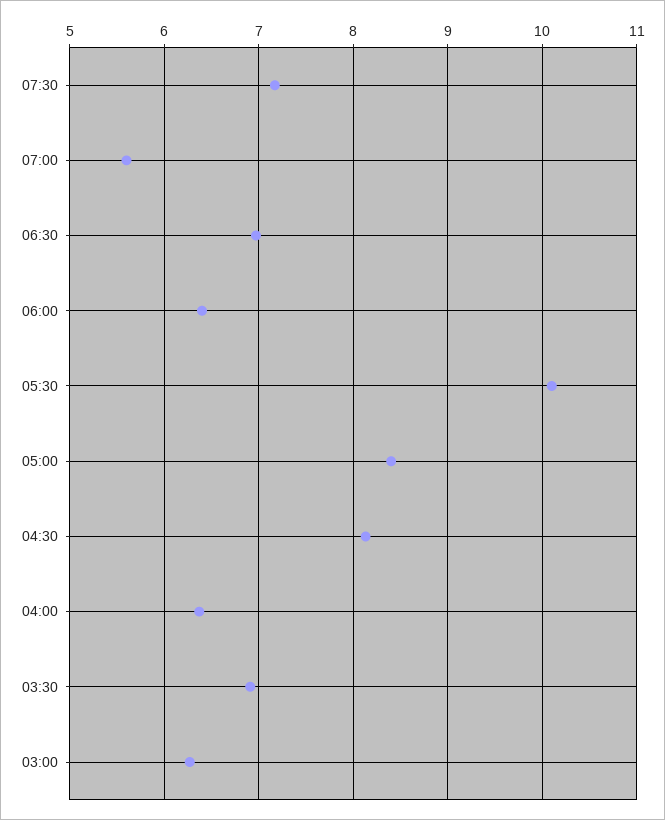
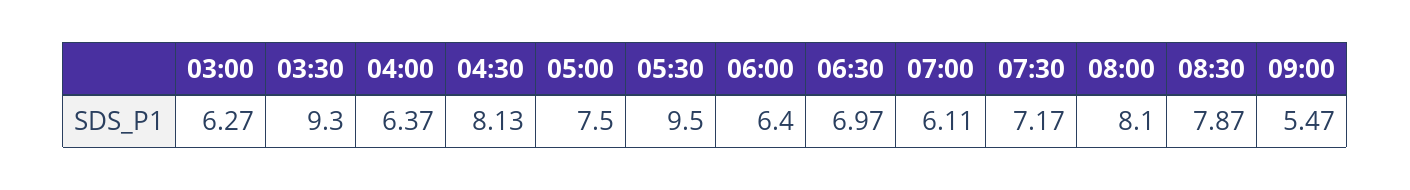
07:00: 5.6 -> 6.11
05:30: 10.1 -> 9.5
05:00: 8.4 -> 7.5
03:30: 6.9 -> 9.3
08:00: none -> 8.1
08:30: none -> 7.87
09:00: none -> 5.47

